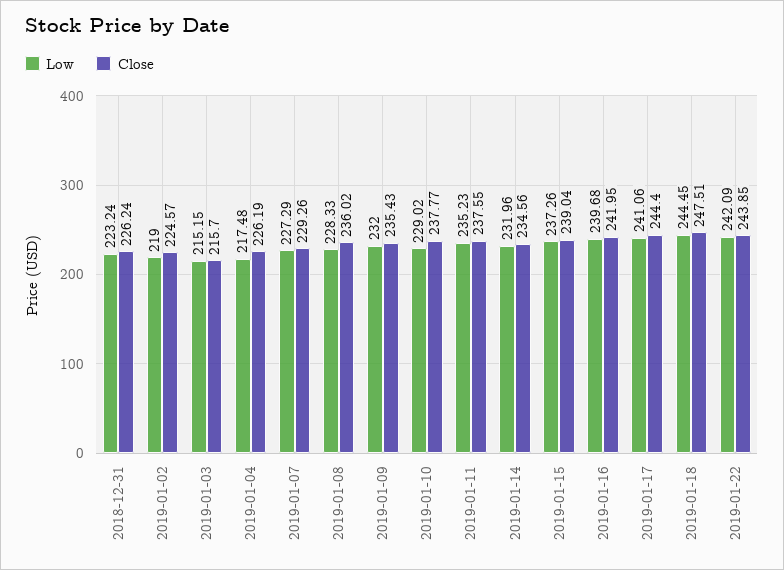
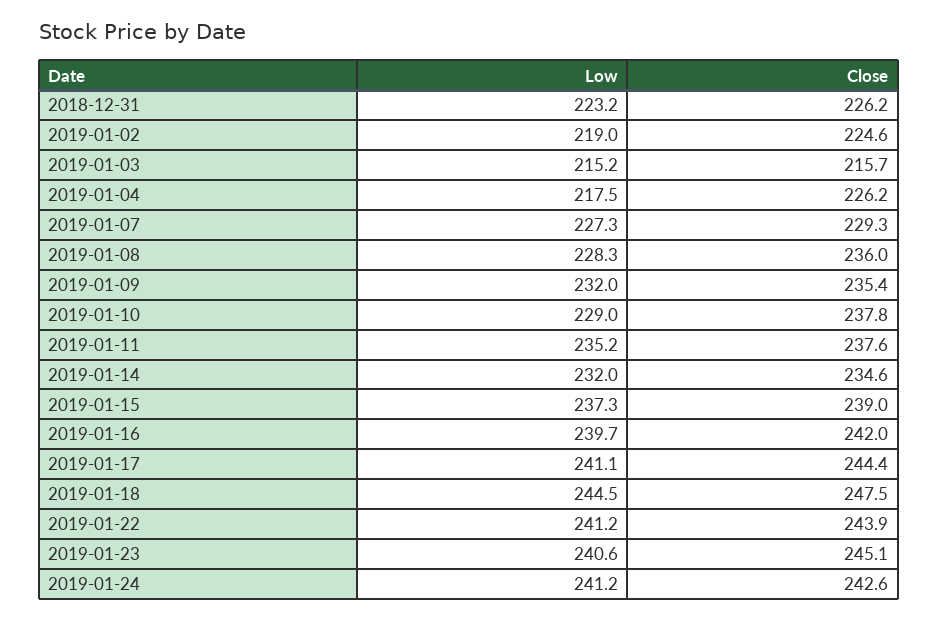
Low, 2019-01-22: 242.09 -> 241.2
Low, 2019-01-23: none -> 240.6
Close, 2019-01-23: none -> 245.1
Low, 2019-01-24: none -> 241.2
Close, 2019-01-24: none -> 242.6

